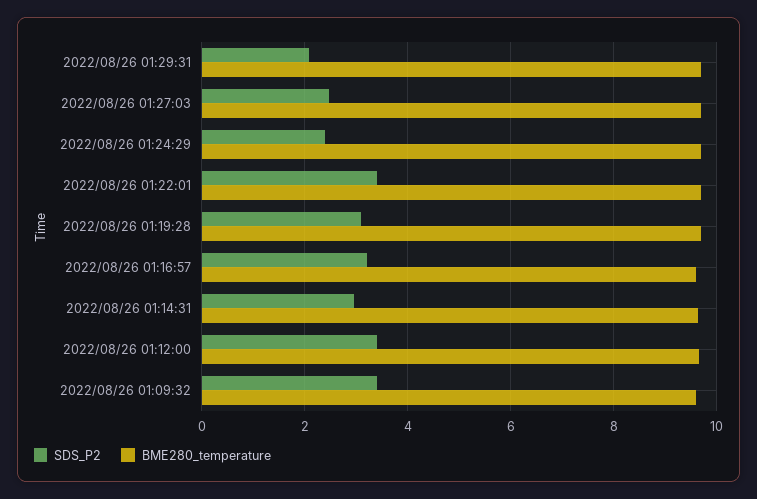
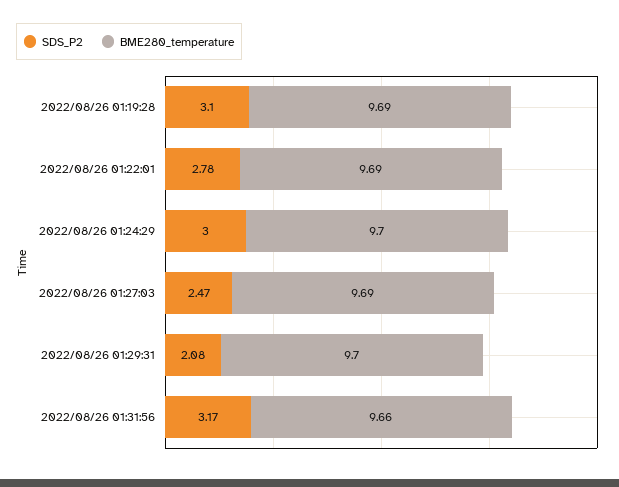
SDS_P2, 2022/08/26 01:24:29: 2.4 -> 3
SDS_P2, 2022/08/26 01:22:01: 3.4 -> 2.78
SDS_P2, 2022/08/26 01:16:57: 3.2 -> none
BME280_temperature, 2022/08/26 01:16:57: 9.6 -> none
SDS_P2, 2022/08/26 01:14:31: 3 -> none
BME280_temperature, 2022/08/26 01:14:31: 9.6 -> none
SDS_P2, 2022/08/26 01:12:00: 3.4 -> none
BME280_temperature, 2022/08/26 01:12:00: 9.6 -> none
SDS_P2, 2022/08/26 01:09:32: 3.4 -> none
BME280_temperature, 2022/08/26 01:09:32: 9.6 -> none
SDS_P2, 2022/08/26 01:31:56: none -> 3.17
BME280_temperature, 2022/08/26 01:31:56: none -> 9.66

